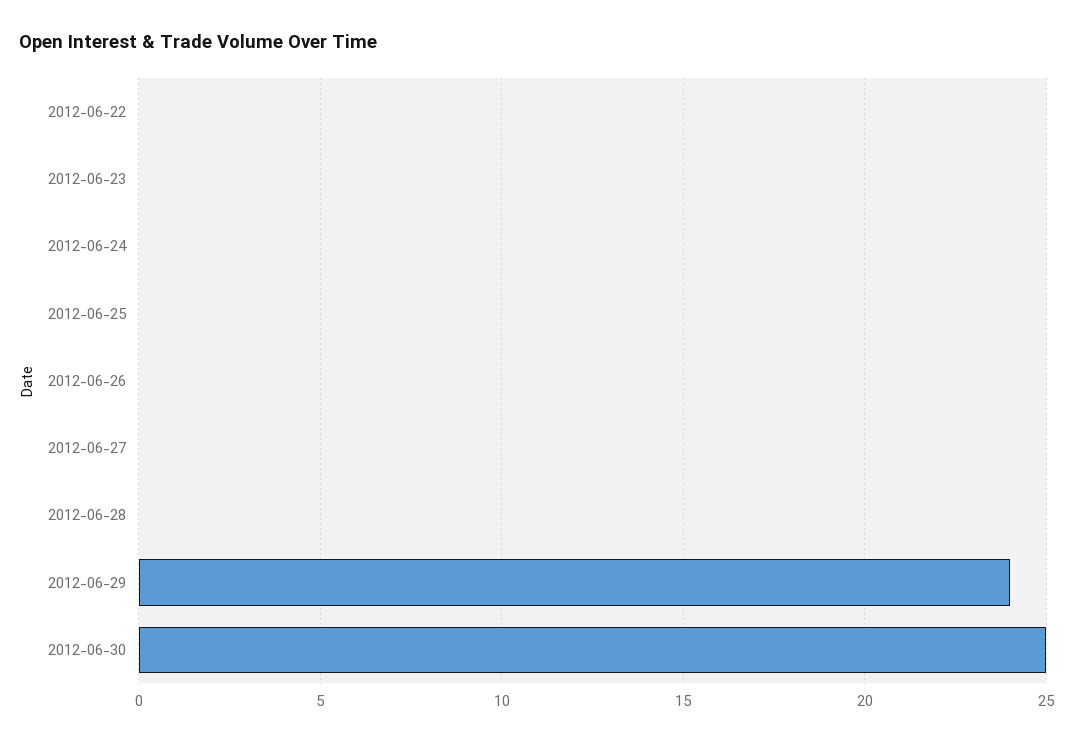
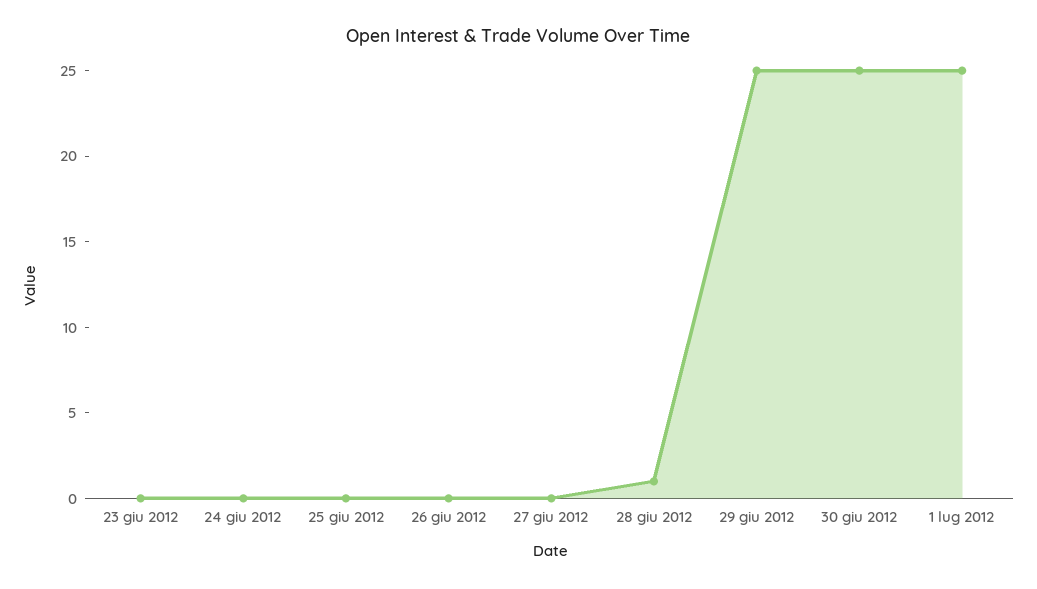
2012-06-22: 0 -> none
2012-06-28: 0 -> 1
2012-06-29: 24 -> 25
1 lug 2012: none -> 25

